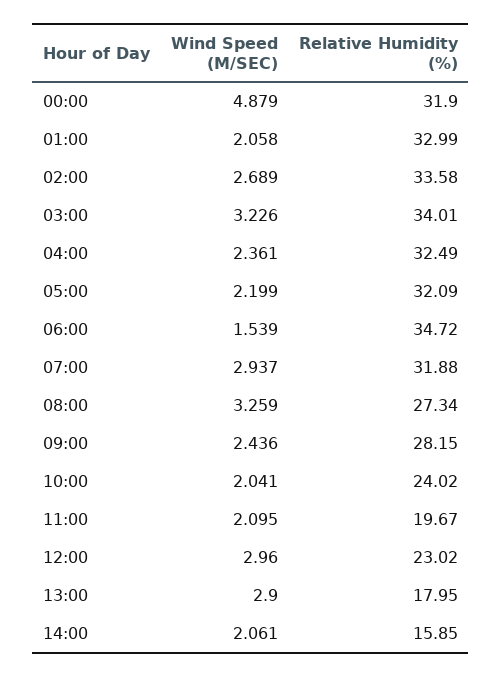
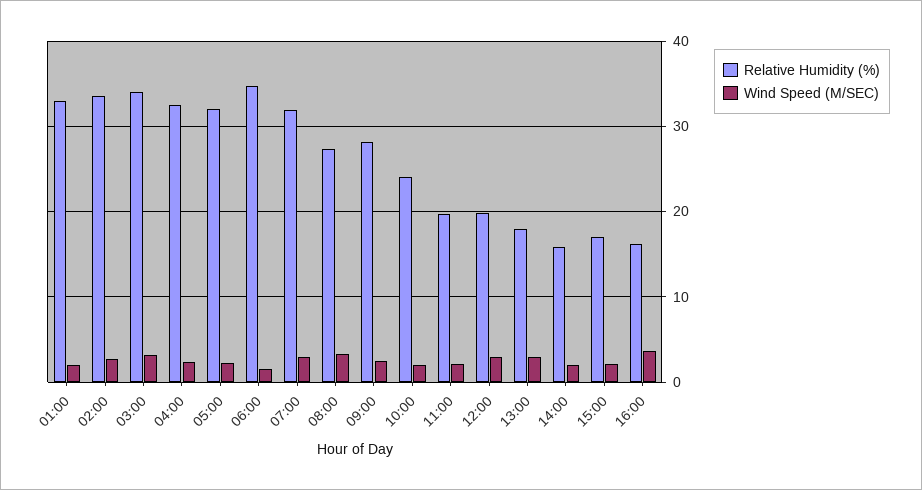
Wind Speed (M/SEC), 00:00: 4.879 -> none
Relative Humidity (%), 00:00: 31.9 -> none
Relative Humidity (%), 12:00: 23.02 -> 20
Relative Humidity (%), 15:00: none -> 17
Wind Speed (M/SEC), 15:00: none -> 2
Relative Humidity (%), 16:00: none -> 16
Wind Speed (M/SEC), 16:00: none -> 4

